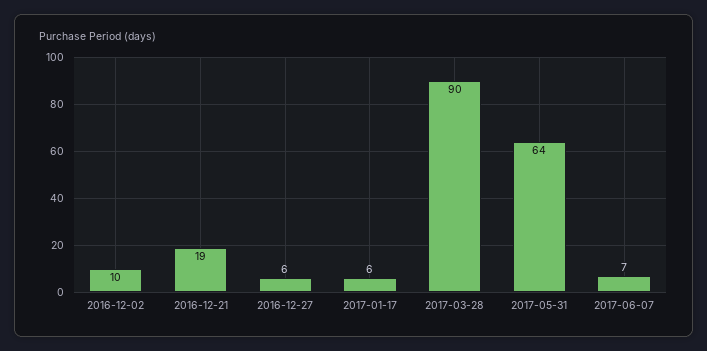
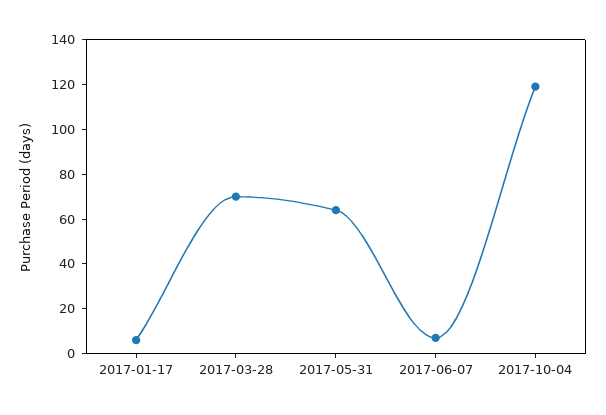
2016-12-02: 10 -> none
2016-12-21: 19 -> none
2016-12-27: 6 -> none
2017-03-28: 90 -> 70
2017-10-04: none -> 120

